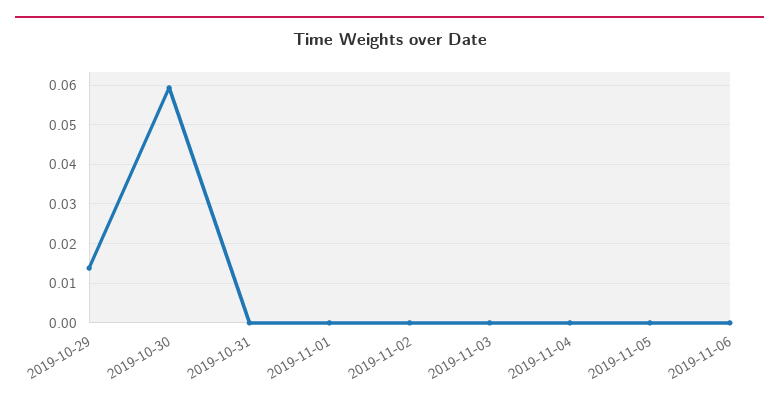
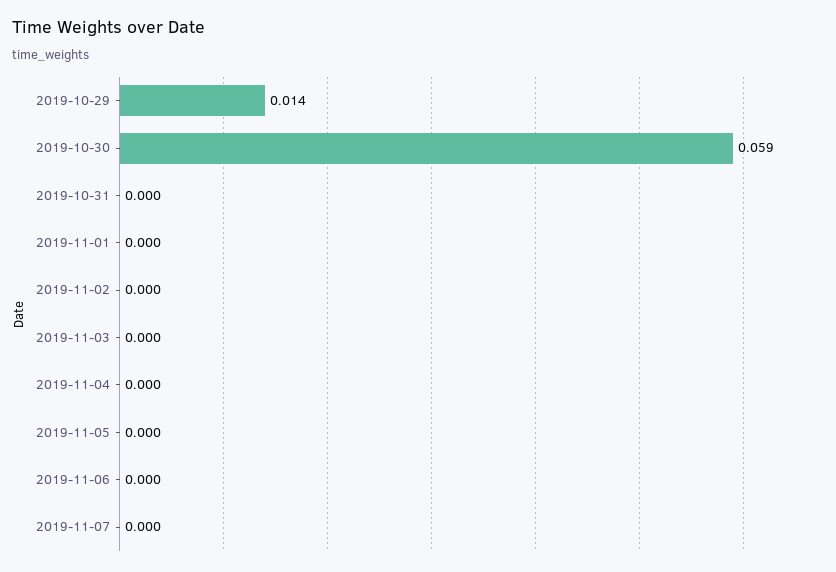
2019-11-07: none -> 0

